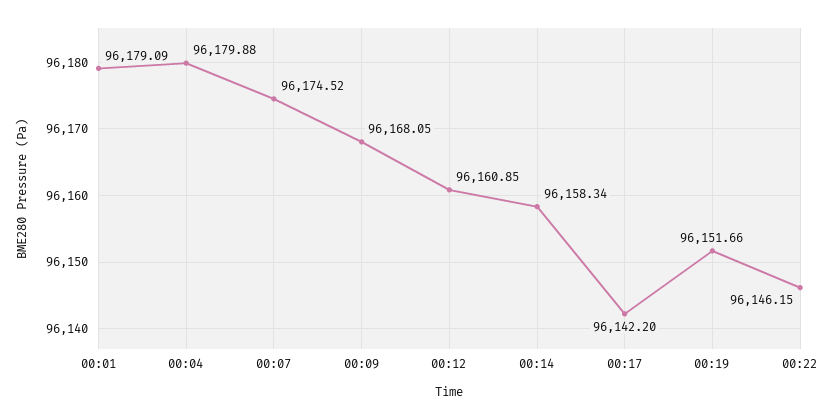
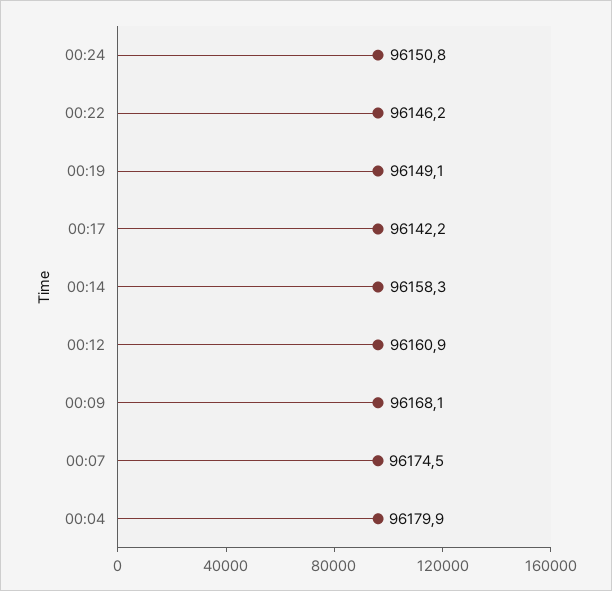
00:01: 96179.09 -> none
00:19: 96151.66 -> 96149.1
00:24: none -> 96150.8

